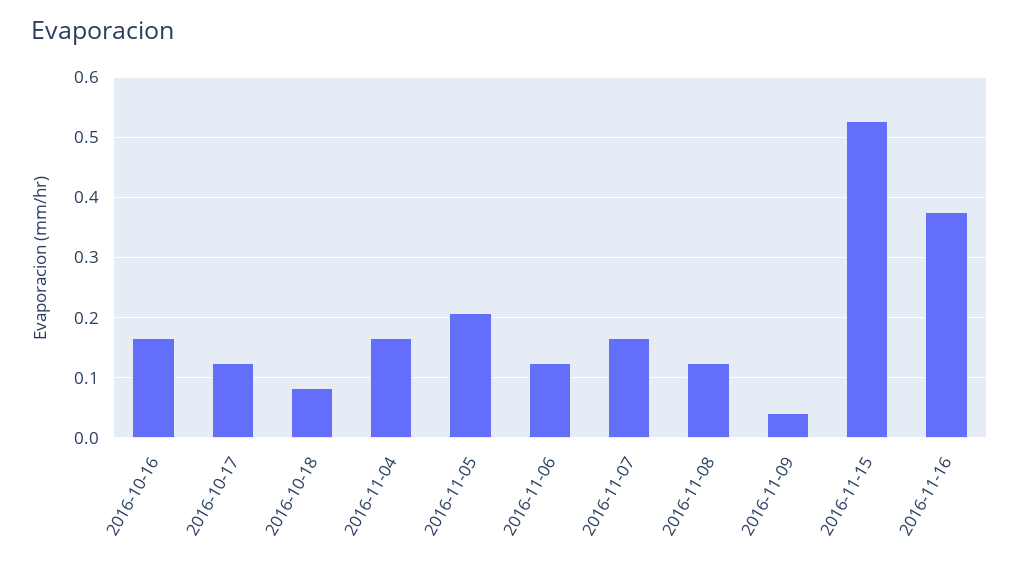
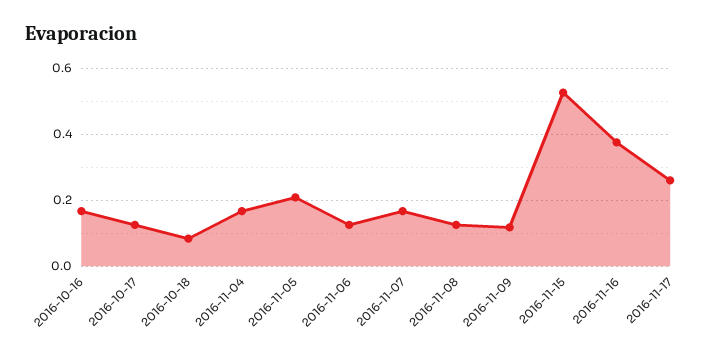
2016-11-09: 0.04 -> 0.12
2016-11-17: none -> 0.26

